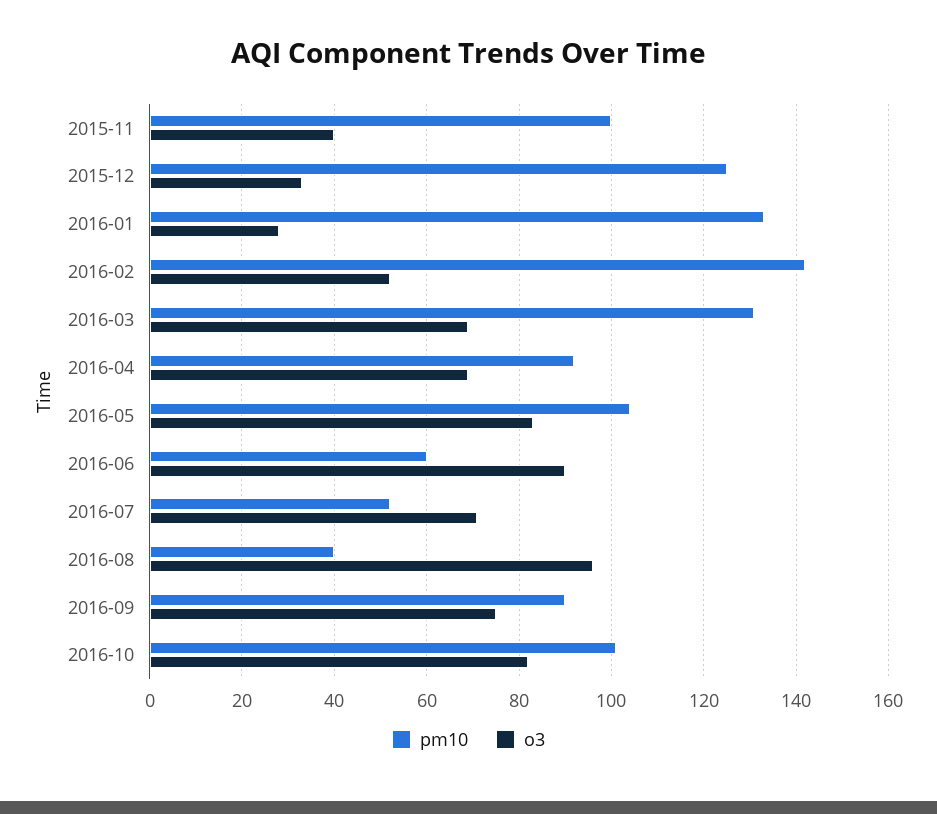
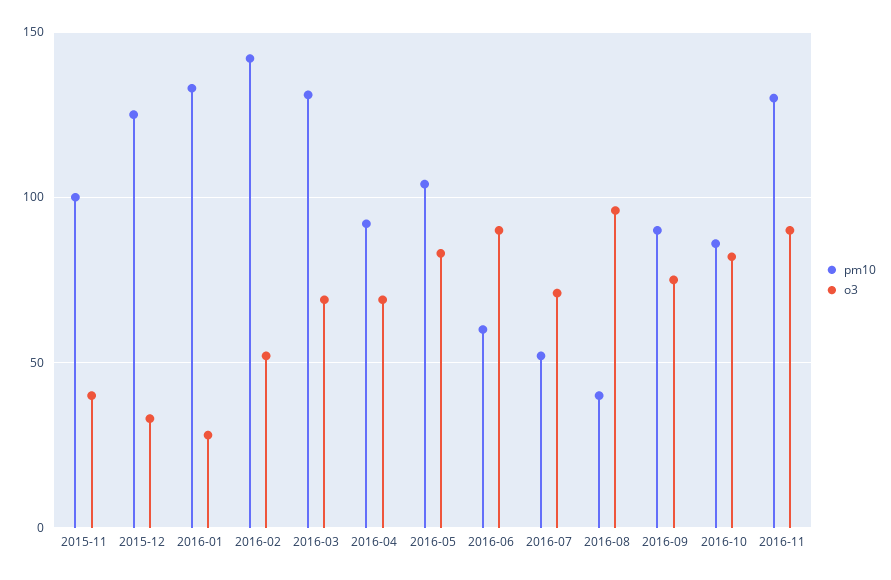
pm10, 2016-10: 100 -> 85
pm10, 2016-11: none -> 130
o3, 2016-11: none -> 90

